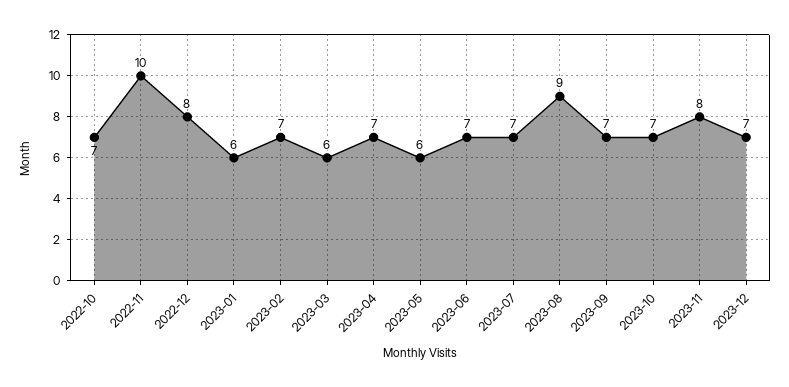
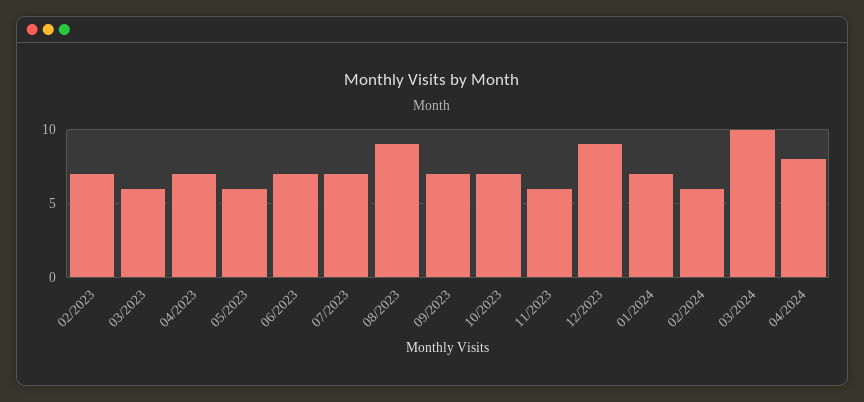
2022-10: 7 -> none
2022-11: 10 -> none
2022-12: 8 -> none
2023-01: 6 -> none
2023-11: 8 -> 6
2023-12: 7 -> 9
01/2024: none -> 7
02/2024: none -> 6
03/2024: none -> 10
04/2024: none -> 8

